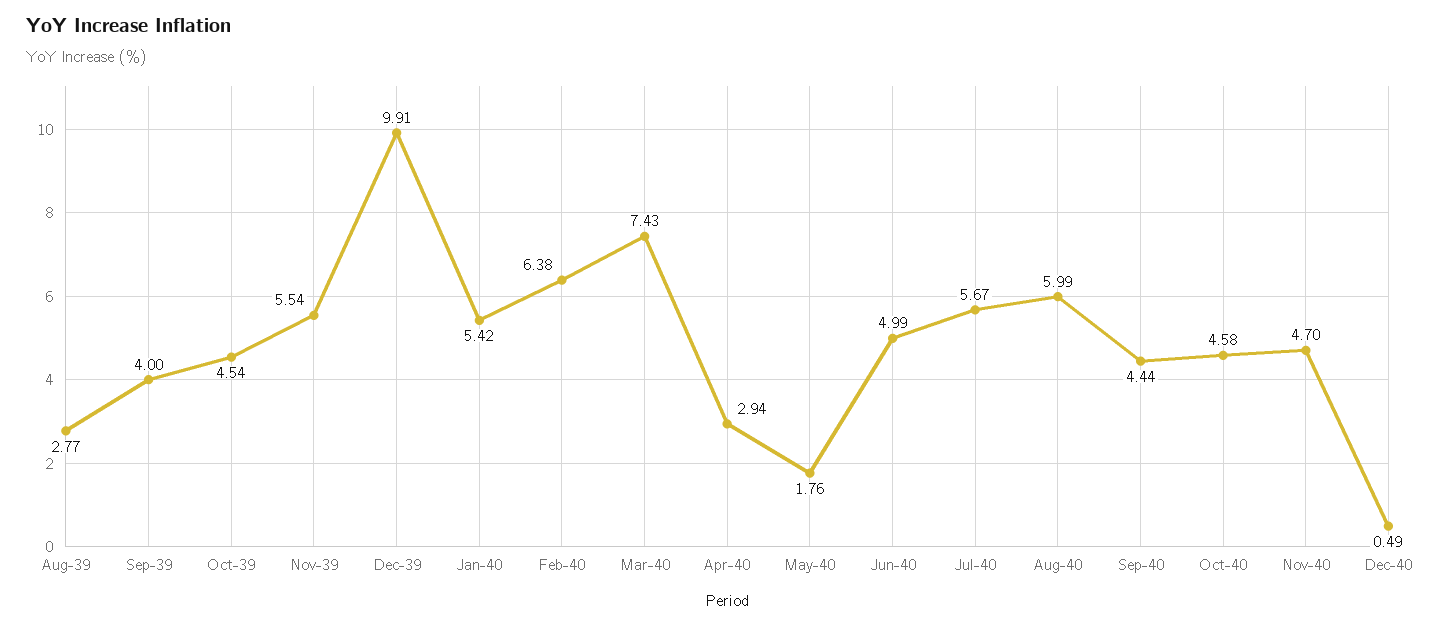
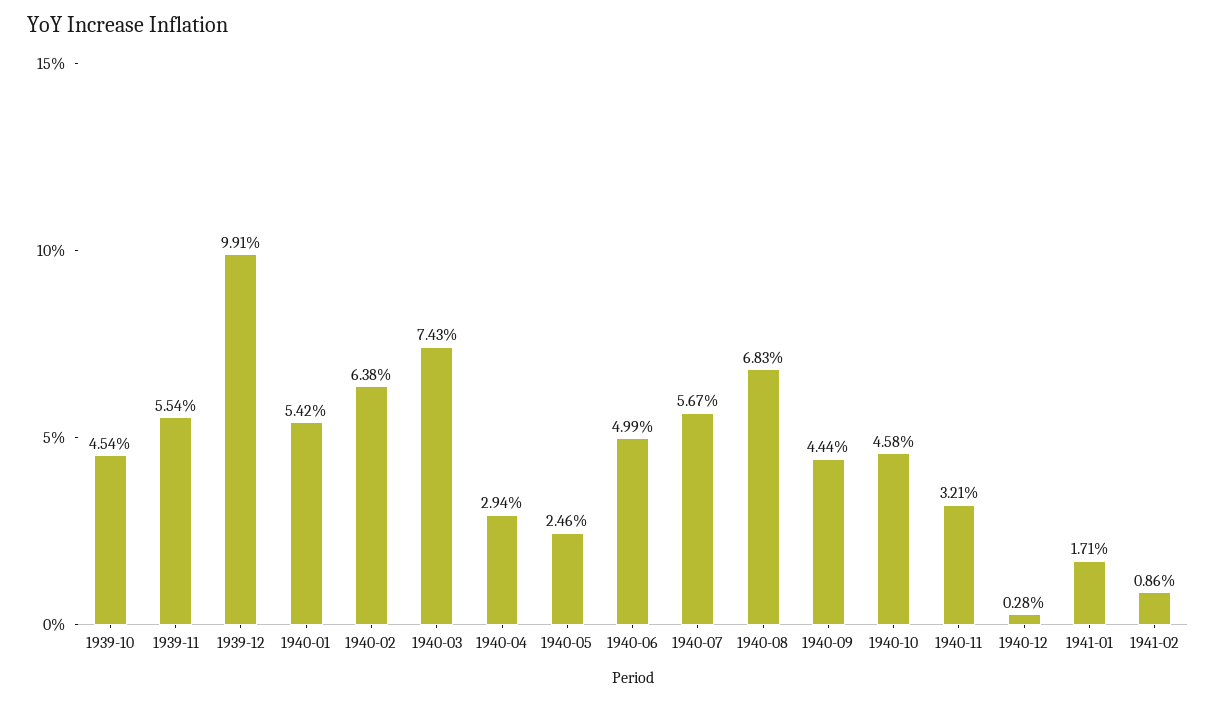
Aug-39: 2.77 -> none
Sep-39: 4 -> none
May-40: 1.76 -> 2.46
Aug-40: 5.99 -> 6.83
Nov-40: 4.7 -> 3.21
Dec-40: 0.49 -> 0.28
1941-01: none -> 1.71
1941-02: none -> 0.86

